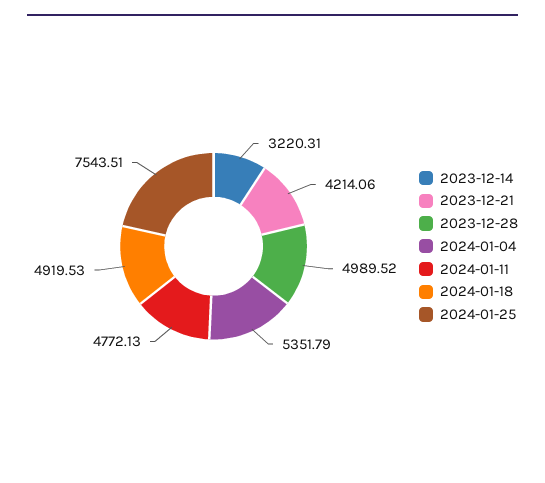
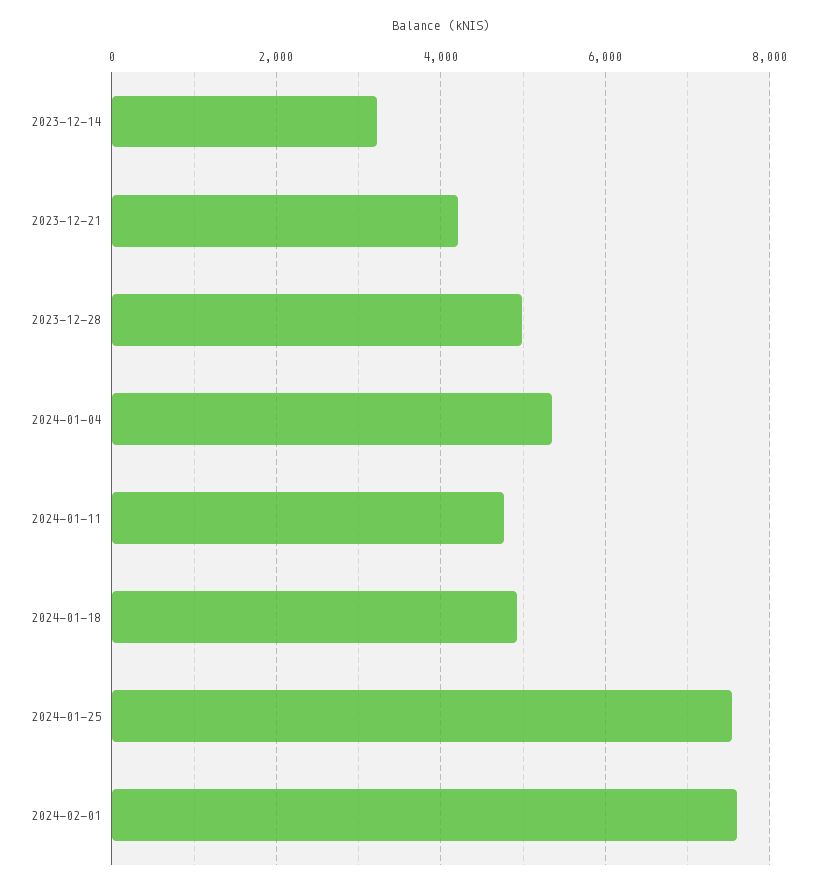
2024-02-01: none -> 7600

